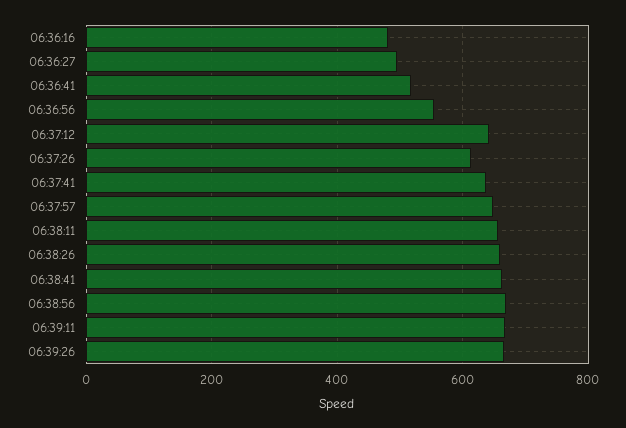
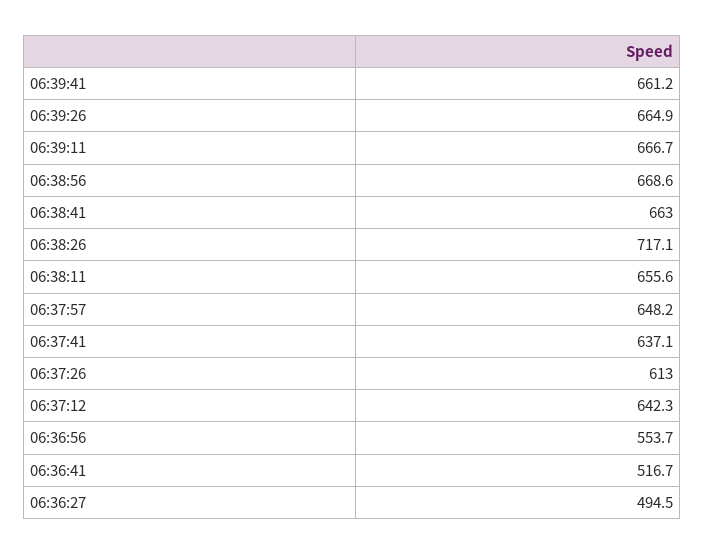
06:36:16: 480 -> none
06:38:26: 660 -> 717.1
06:39:41: none -> 661.2

